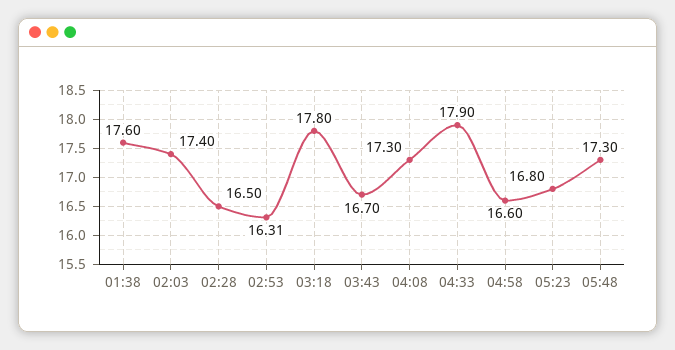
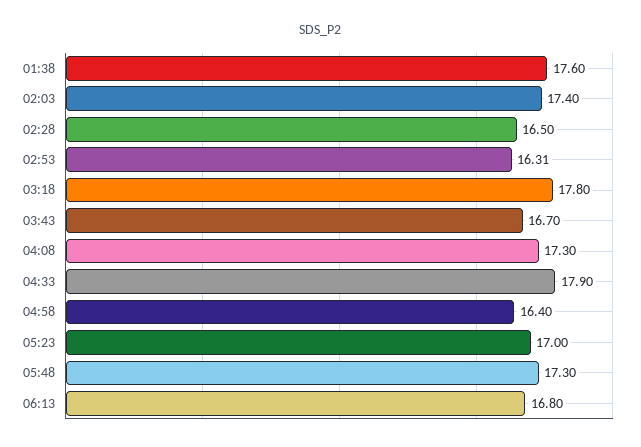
04:58: 16.6 -> 16.4
05:23: 16.8 -> 17
06:13: none -> 16.8

